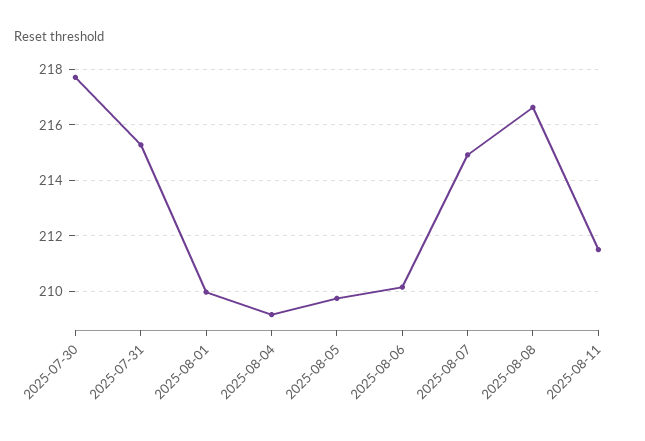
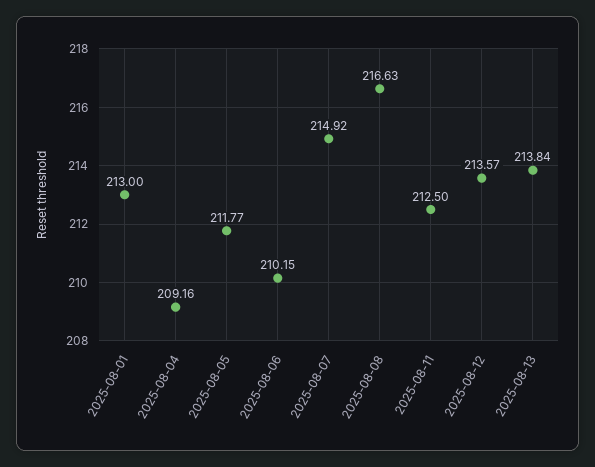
2025-07-30: 217.75 -> none
2025-07-31: 215.25 -> none
2025-08-01: 210 -> 213
2025-08-05: 209.75 -> 211.77
2025-08-11: 211.5 -> 212.5
2025-08-12: none -> 213.57
2025-08-13: none -> 213.84

